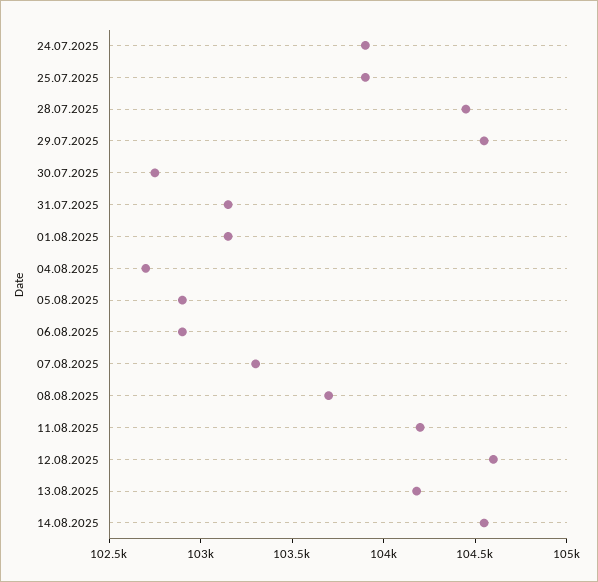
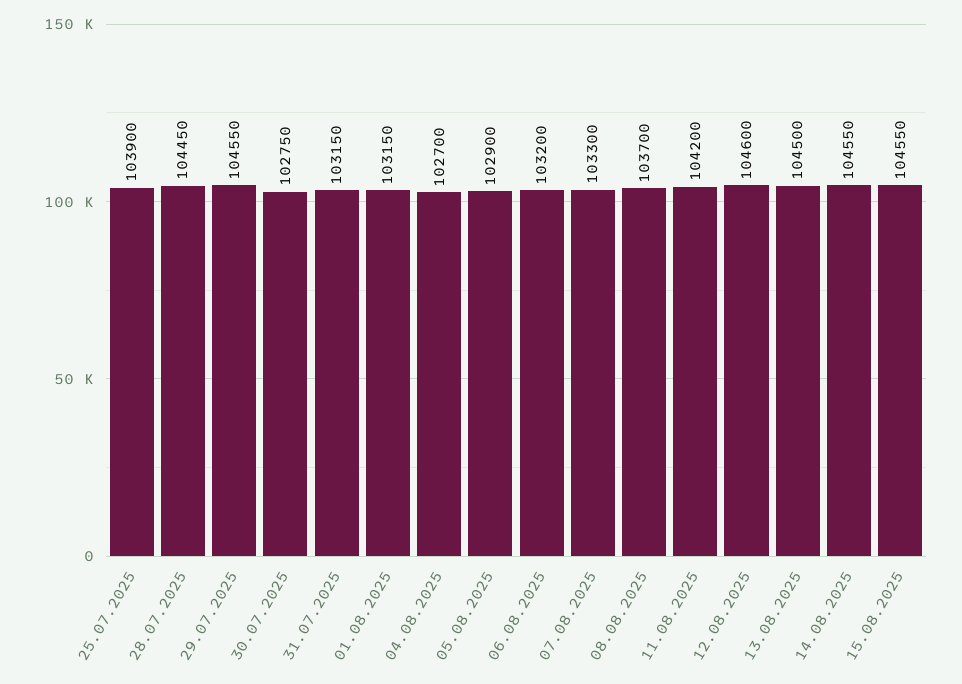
24.07.2025: 103900 -> none
06.08.2025: 102900 -> 103200
13.08.2025: 104200 -> 104500
15.08.2025: none -> 104550

